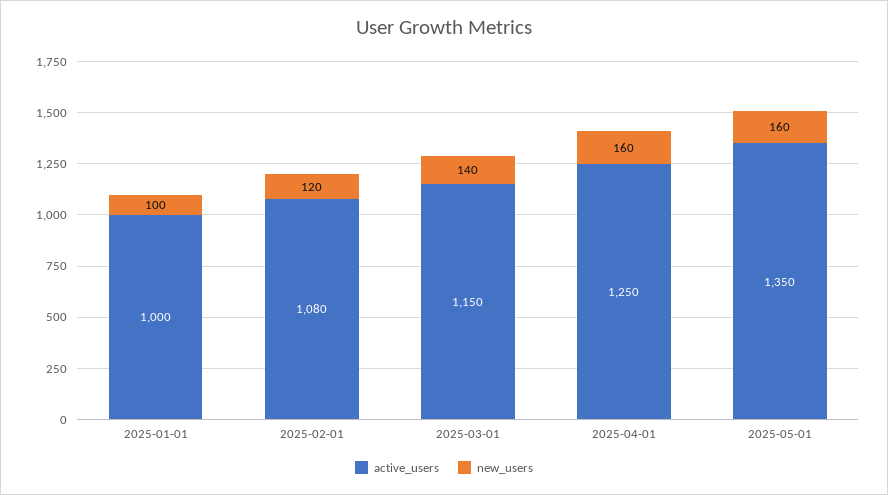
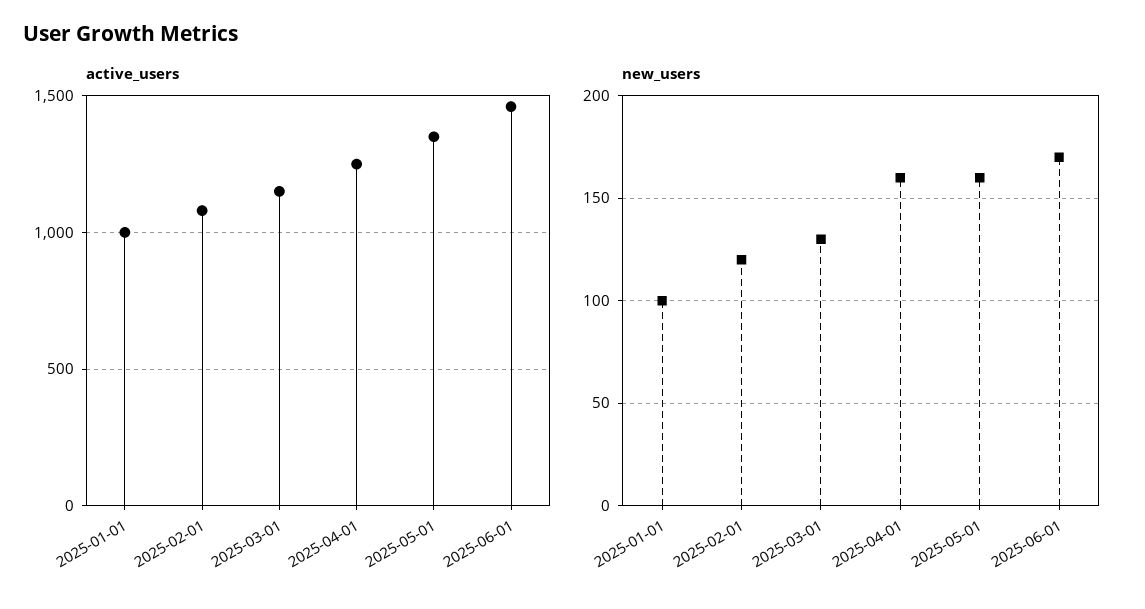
new_users, 2025-03-01: 140 -> 130
active_users, 2025-06-01: none -> 1450
new_users, 2025-06-01: none -> 170

